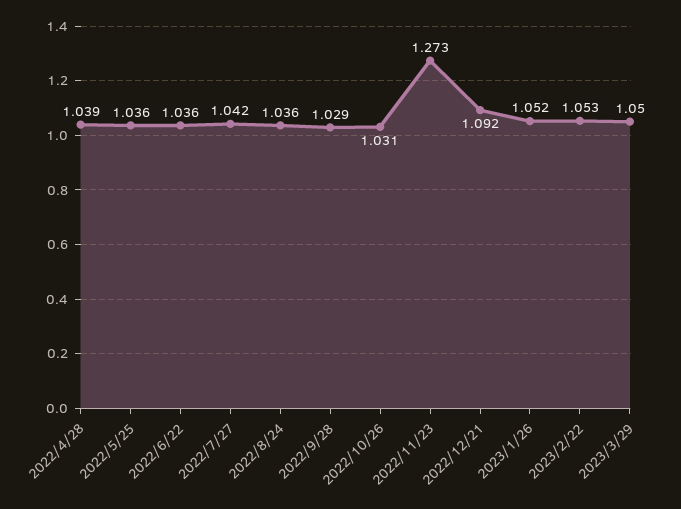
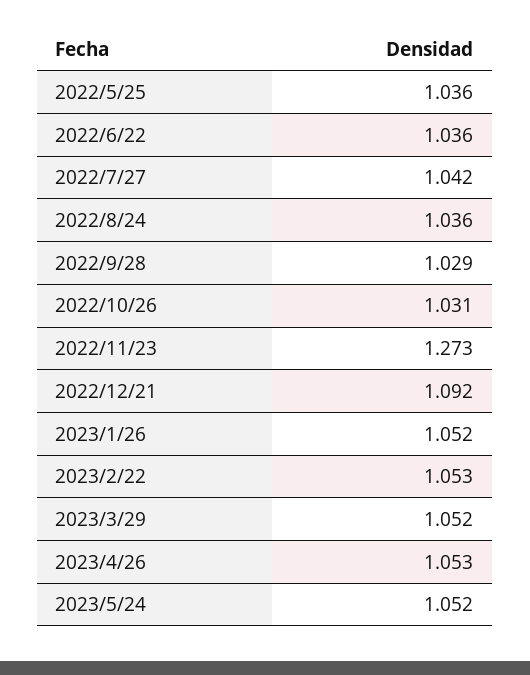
2022/4/28: 1.039 -> none
2023/3/29: 1.05 -> 1.052
2023/4/26: none -> 1.053
2023/5/24: none -> 1.052

